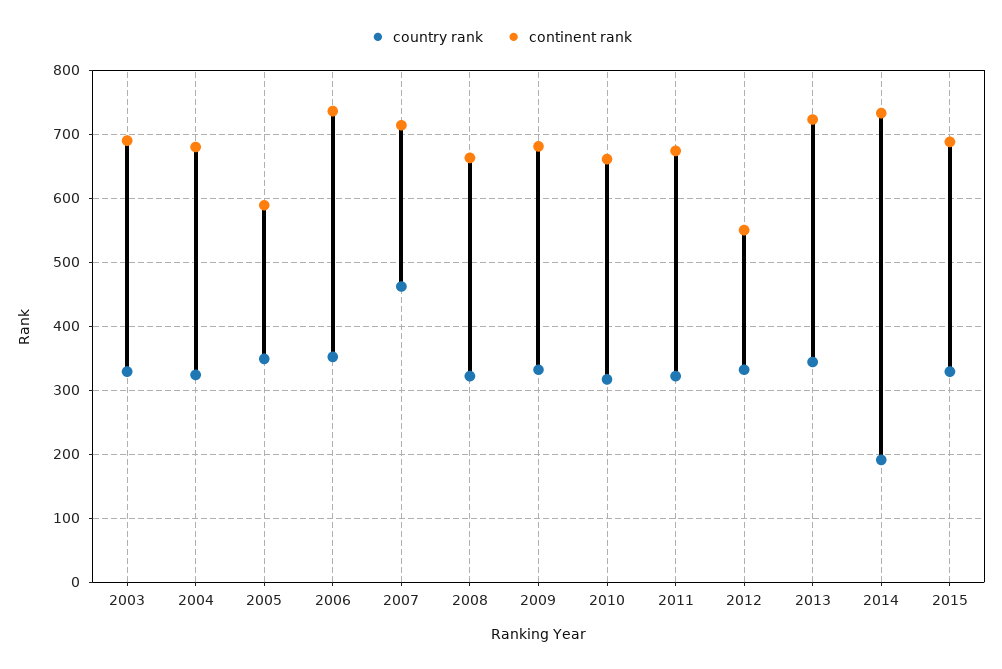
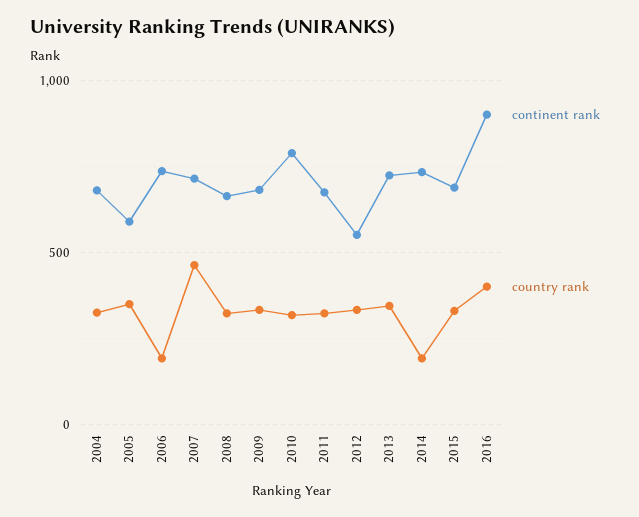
country rank, 2003: 330 -> none
continent rank, 2003: 690 -> none
country rank, 2006: 350 -> 200
continent rank, 2010: 660 -> 800
continent rank, 2016: none -> 900
country rank, 2016: none -> 400

